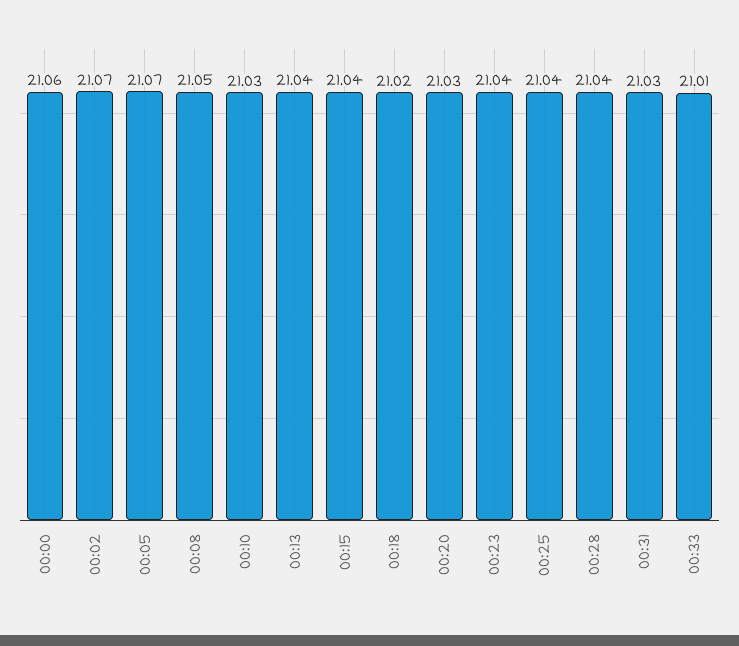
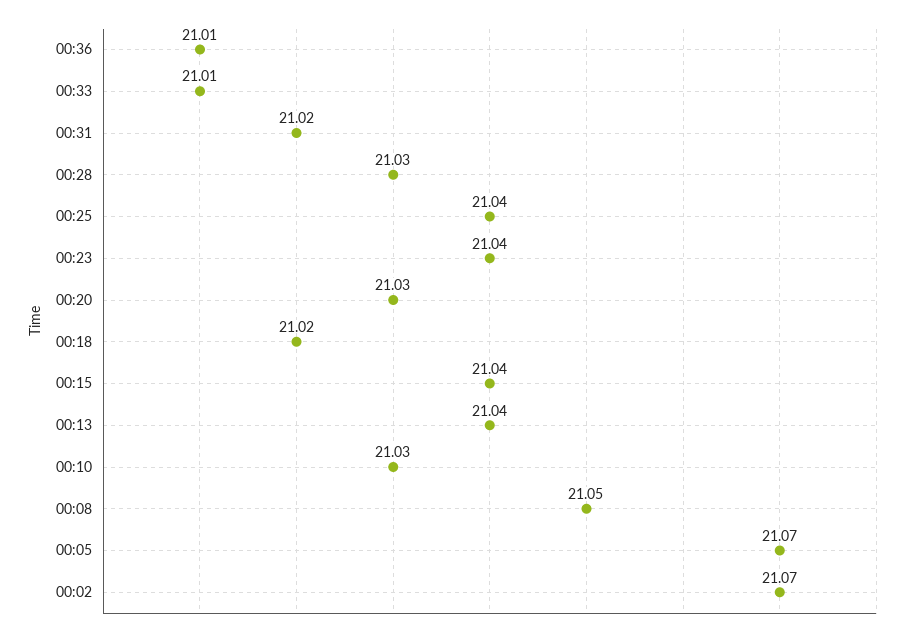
00:00: 21.06 -> none
00:28: 21.04 -> 21.03
00:31: 21.03 -> 21.02
00:36: none -> 21.01

